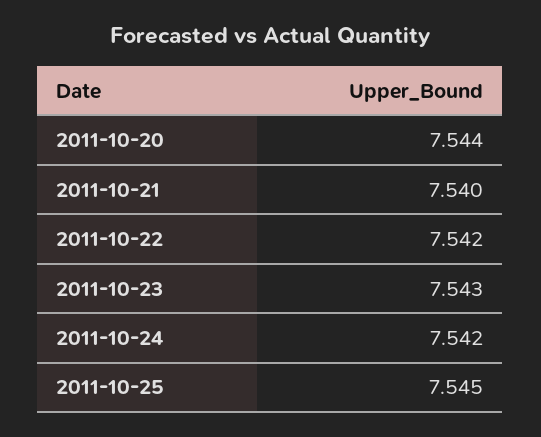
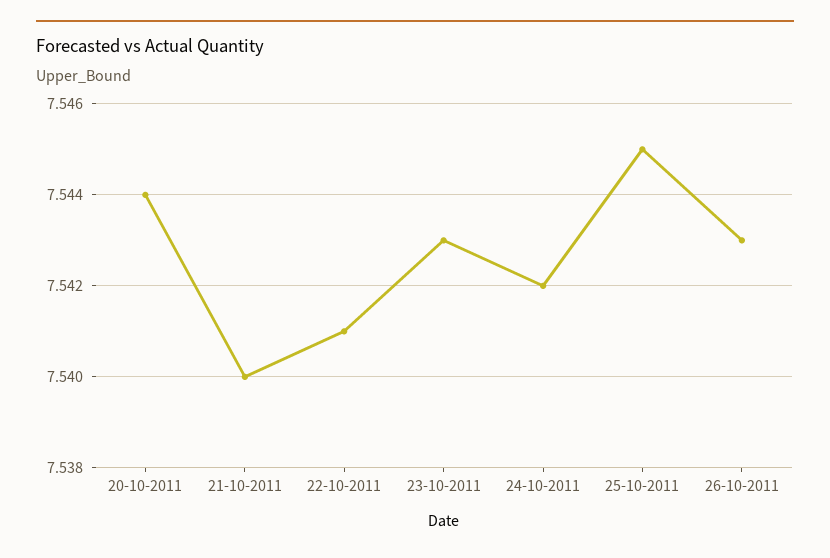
2011-10-22: 7.542 -> 7.541
26-10-2011: none -> 7.543

